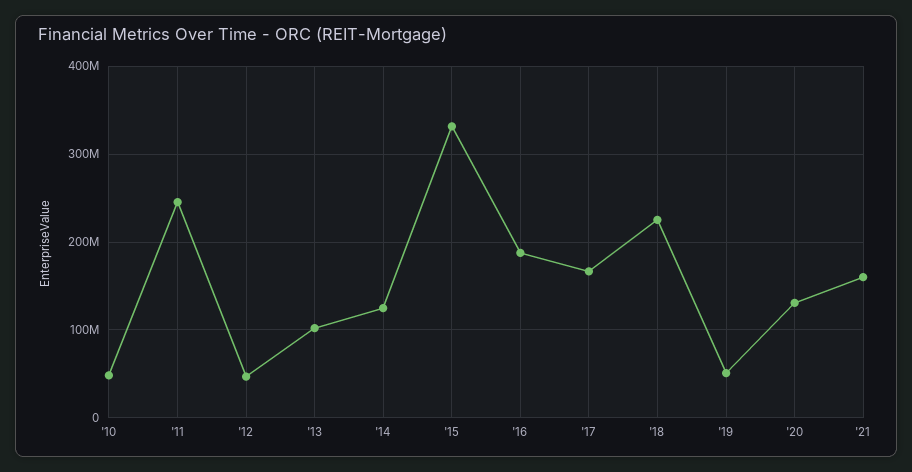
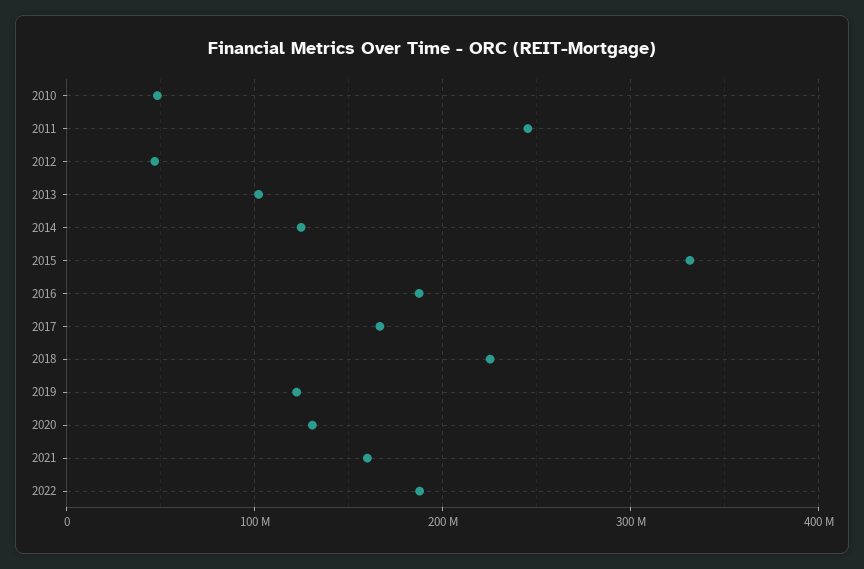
'19: 50000000 -> 120000000
2022: none -> 190000000

